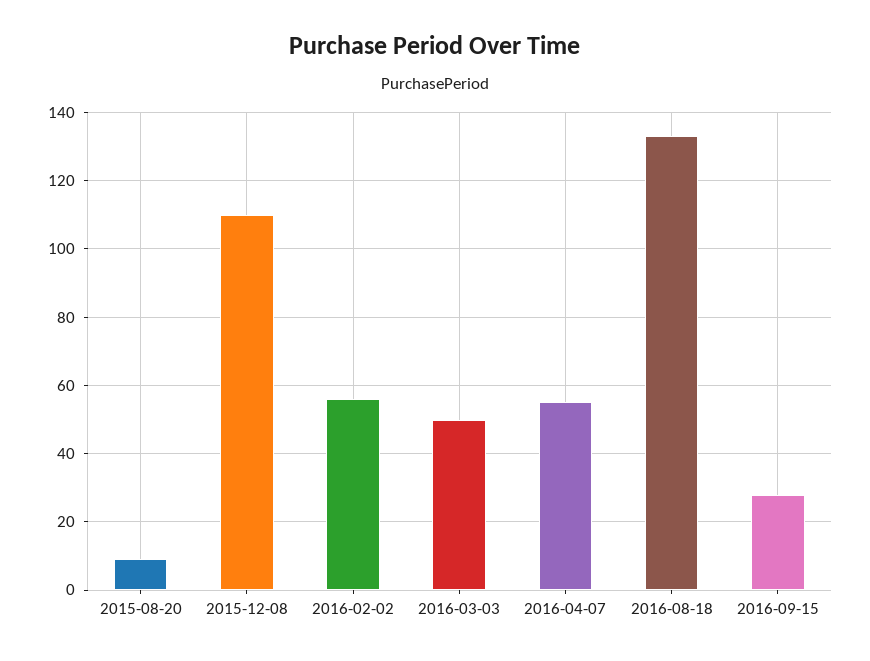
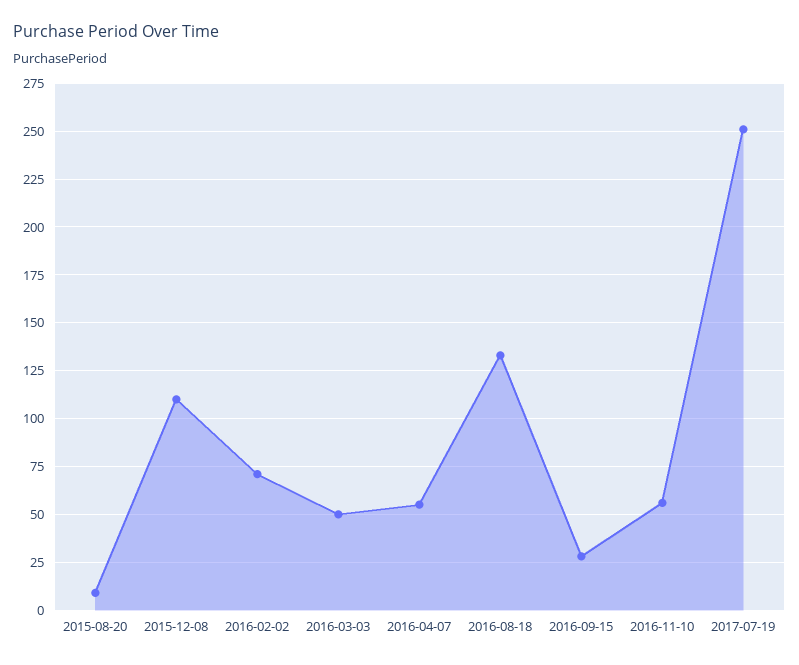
2016-02-02: 55 -> 70
2016-11-10: none -> 55
2017-07-19: none -> 250

